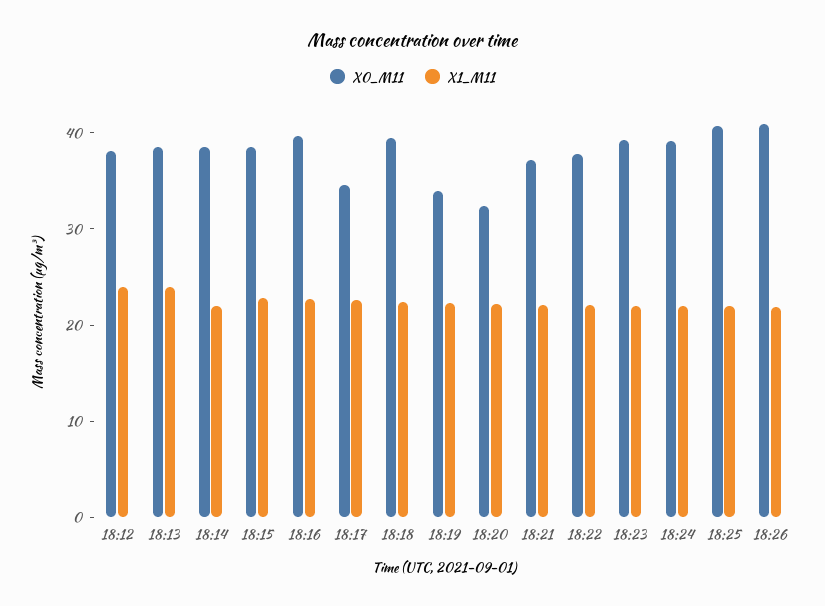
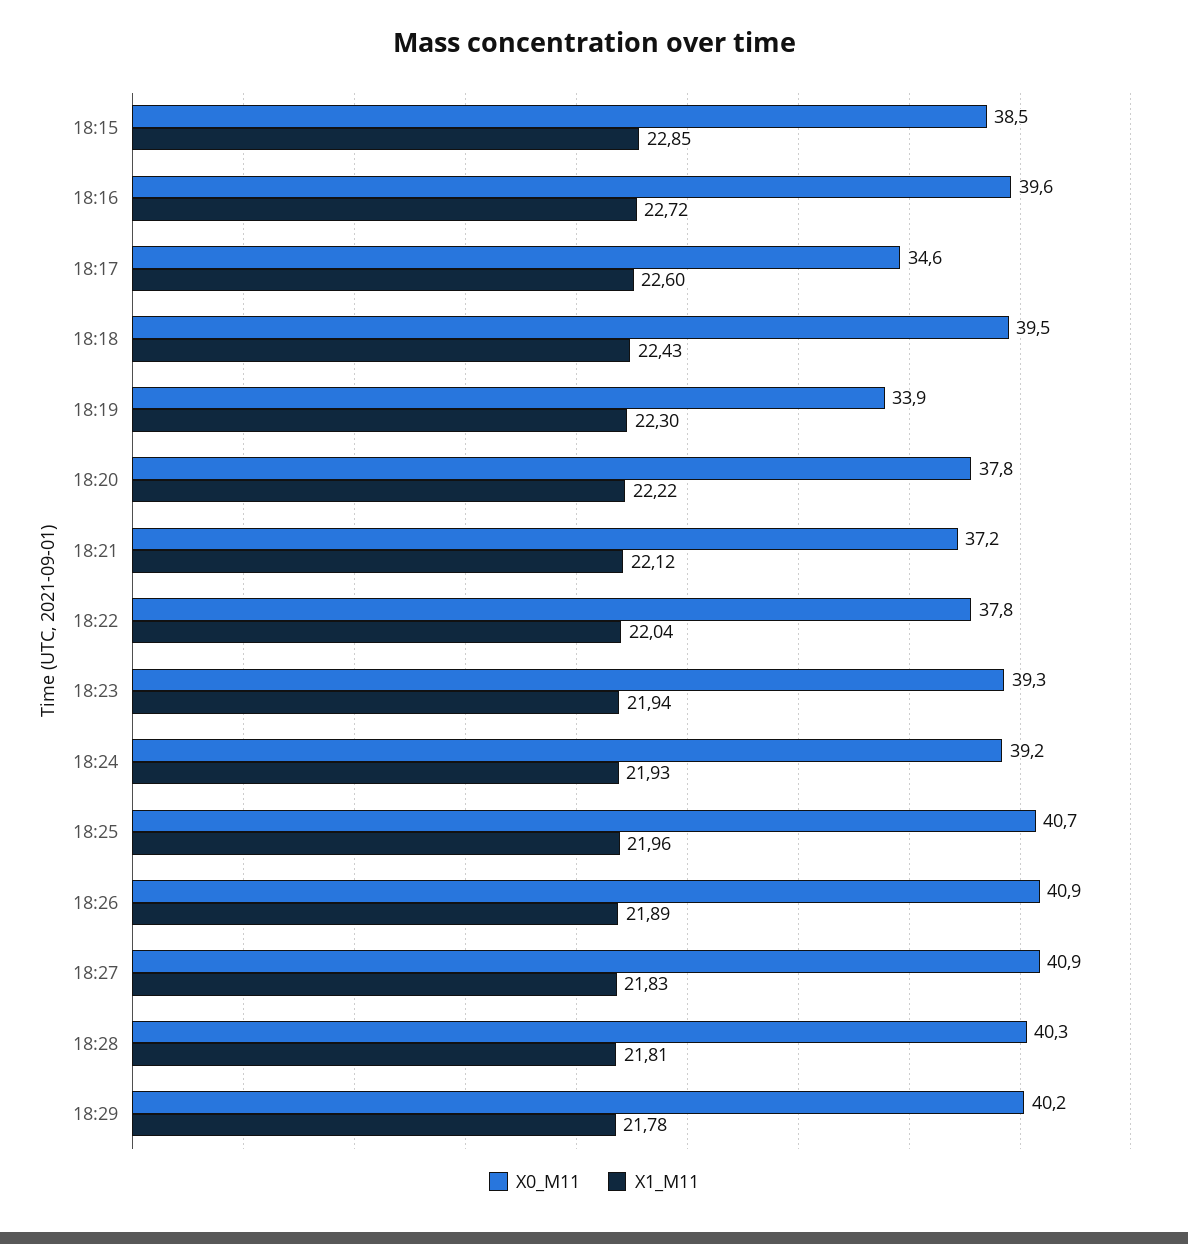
X0_M11, 18:12: 38 -> none
X1_M11, 18:12: 24 -> none
X0_M11, 18:13: 38 -> none
X1_M11, 18:13: 24 -> none
X0_M11, 18:14: 38 -> none
X1_M11, 18:14: 22 -> none
X0_M11, 18:20: 32 -> 37.8
X0_M11, 18:27: none -> 40.9
X1_M11, 18:27: none -> 21.83
X0_M11, 18:28: none -> 40.3
X1_M11, 18:28: none -> 21.81
X0_M11, 18:29: none -> 40.2
X1_M11, 18:29: none -> 21.78

